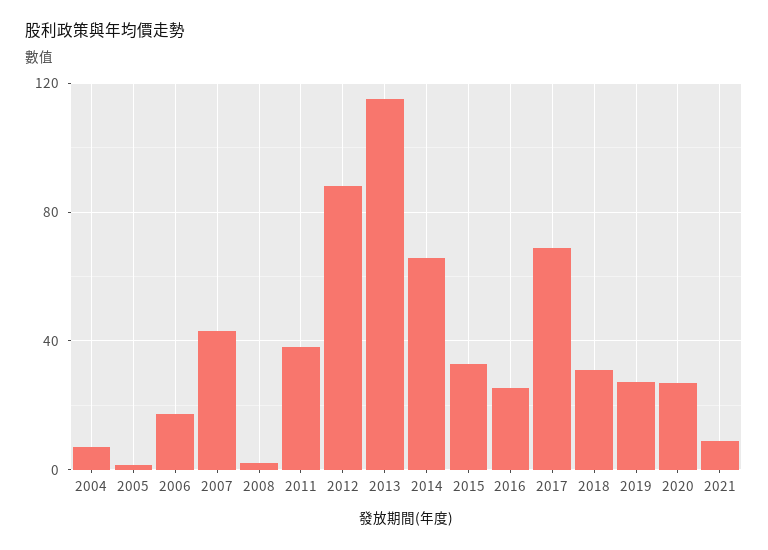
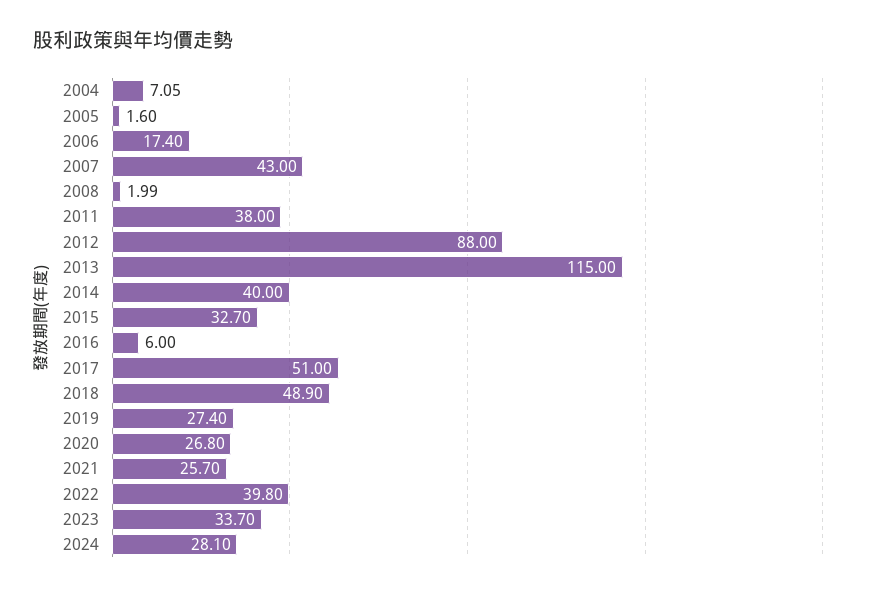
2014: 65 -> 40
2016: 25 -> 6
2017: 70 -> 51
2018: 30 -> 48.9
2021: 10 -> 25.7
2022: none -> 39.8
2023: none -> 33.7
2024: none -> 28.1

